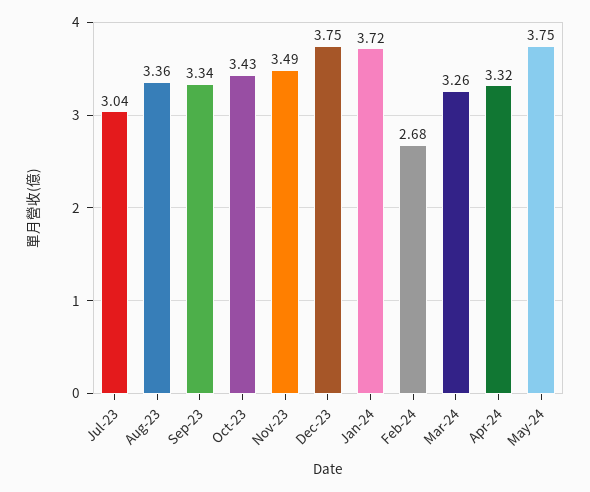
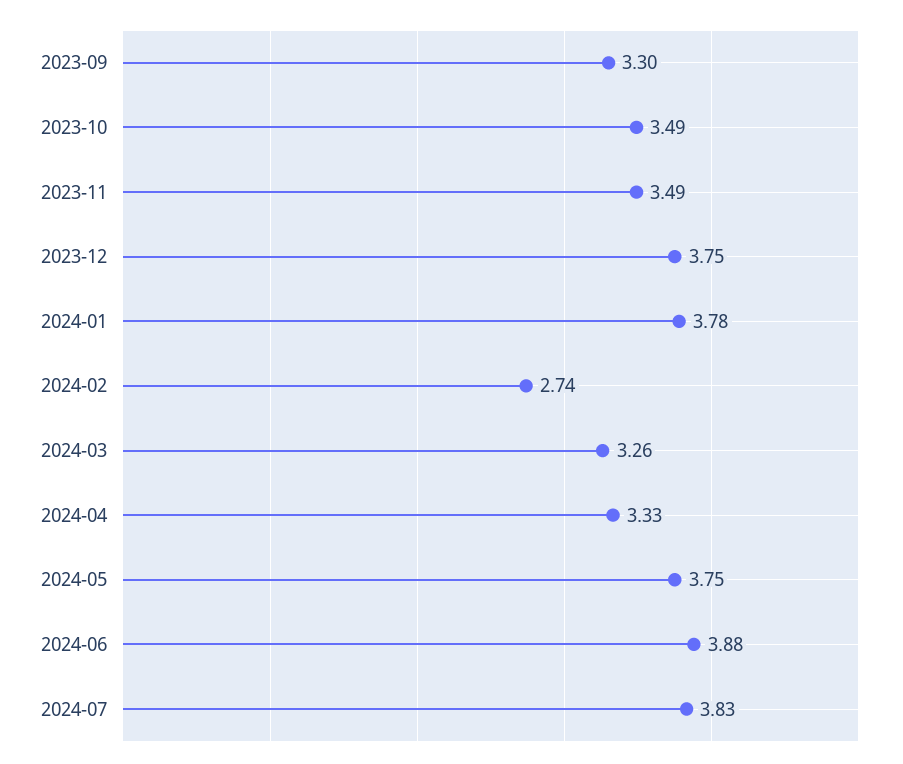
Jul-23: 3.04 -> none
Aug-23: 3.36 -> none
Sep-23: 3.34 -> 3.3
Oct-23: 3.43 -> 3.49
Jan-24: 3.72 -> 3.78
Feb-24: 2.68 -> 2.74
Apr-24: 3.32 -> 3.33
2024-06: none -> 3.88
2024-07: none -> 3.83

